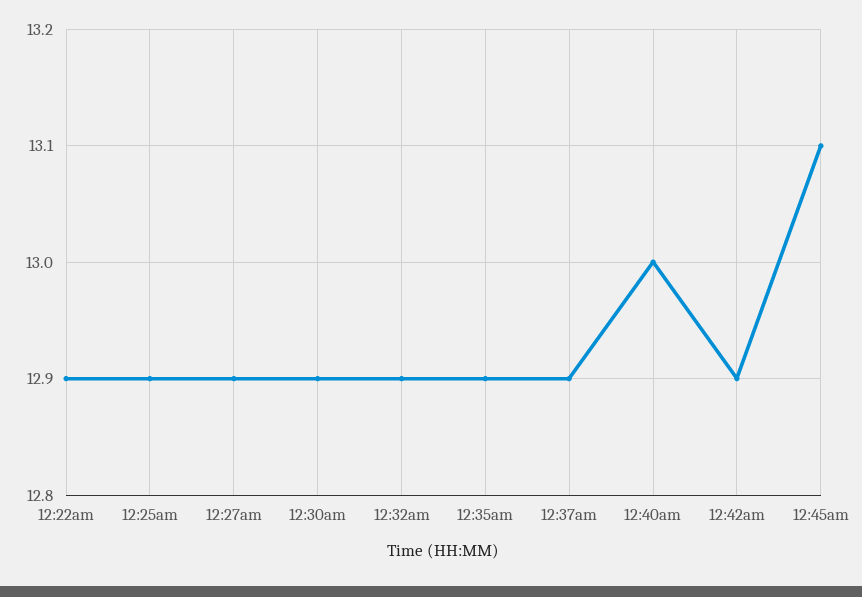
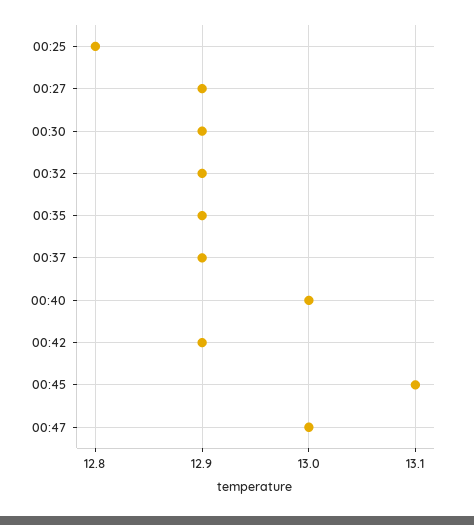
12:22am: 12.9 -> none
12:25am: 12.9 -> 12.8
00:47: none -> 13

